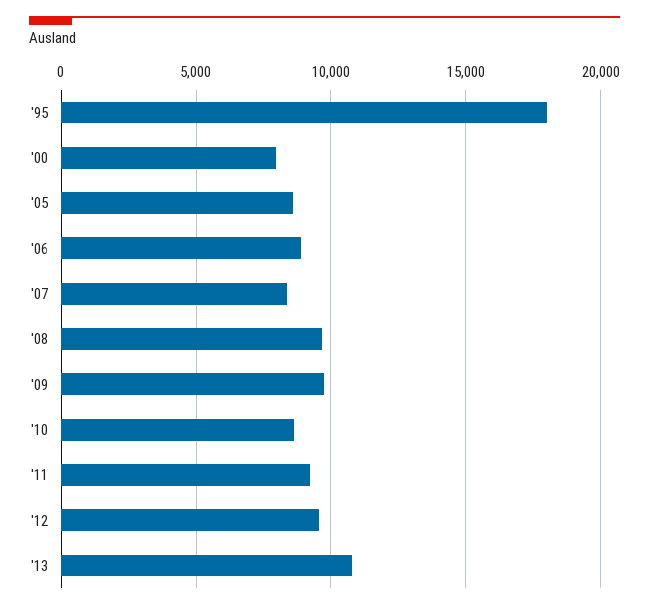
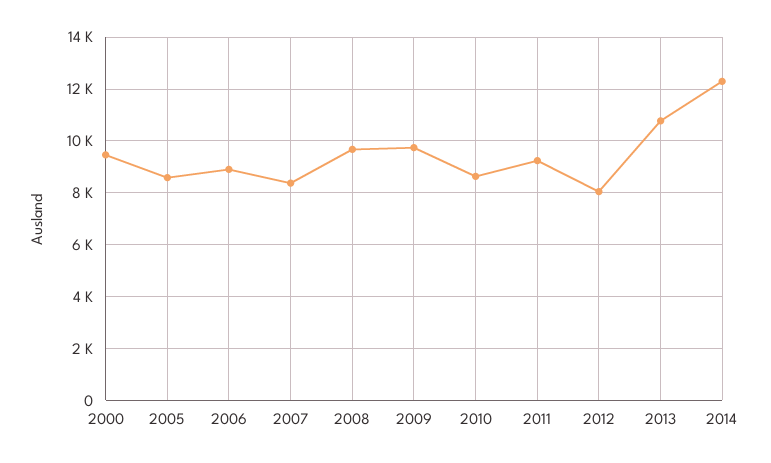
'95: 18000 -> none
'00: 8000 -> 9500
'12: 9500 -> 8000
2014: none -> 12250

